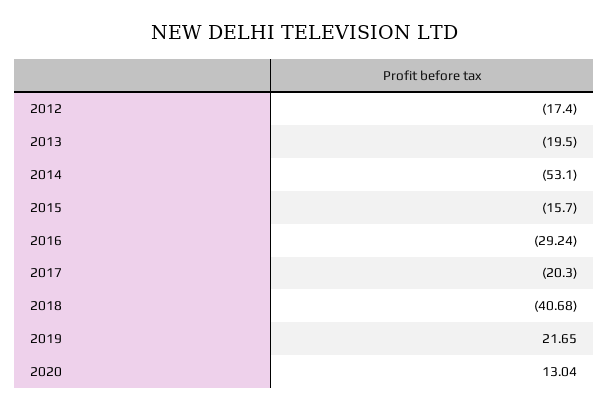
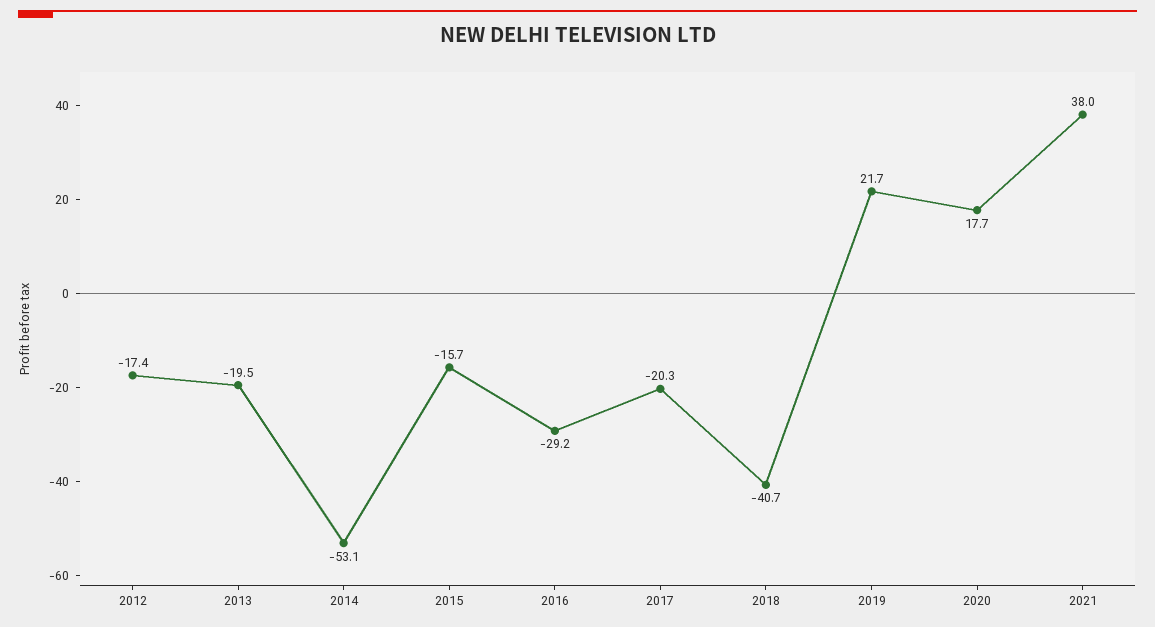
2020: 13.04 -> 17.7
2021: none -> 38

